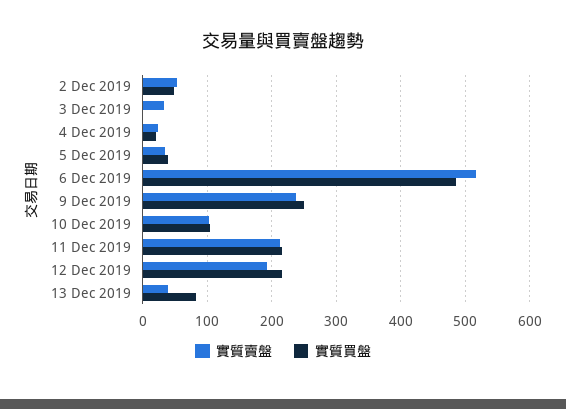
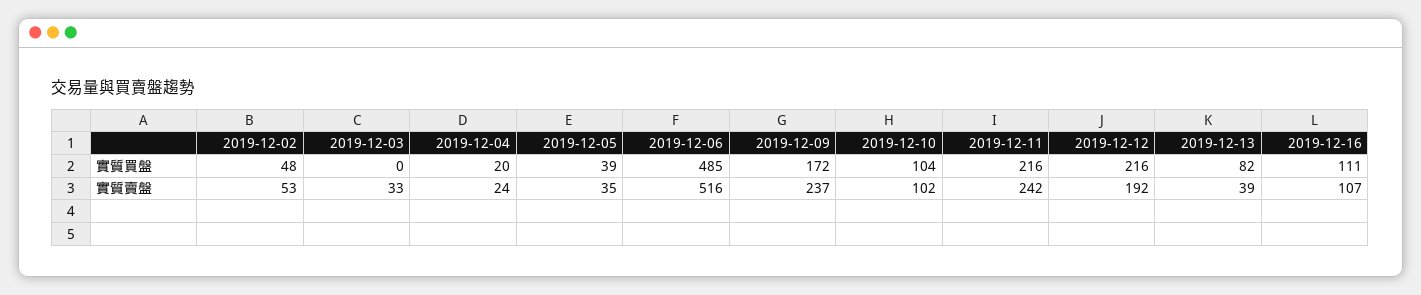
實質買盤, 9 Dec 2019: 250 -> 172
實質賣盤, 11 Dec 2019: 210 -> 242
實質買盤, 2019-12-16: none -> 111
實質賣盤, 2019-12-16: none -> 107

